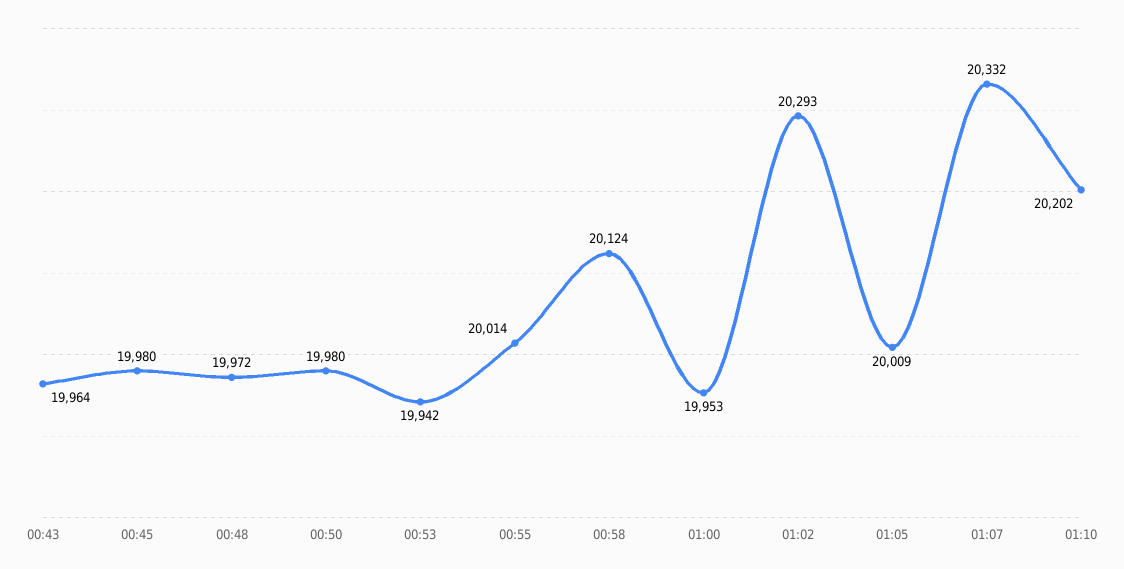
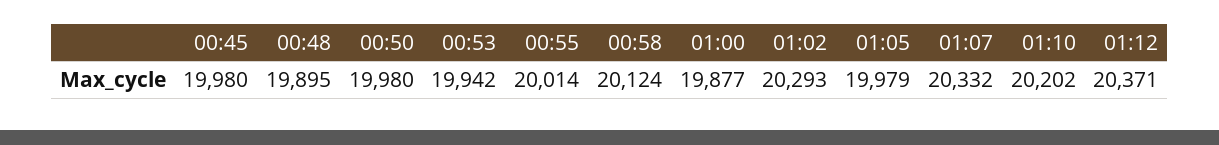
00:43: 19964 -> none
00:48: 19972 -> 19895
01:00: 19953 -> 19877
01:05: 20009 -> 19979
01:12: none -> 20371

